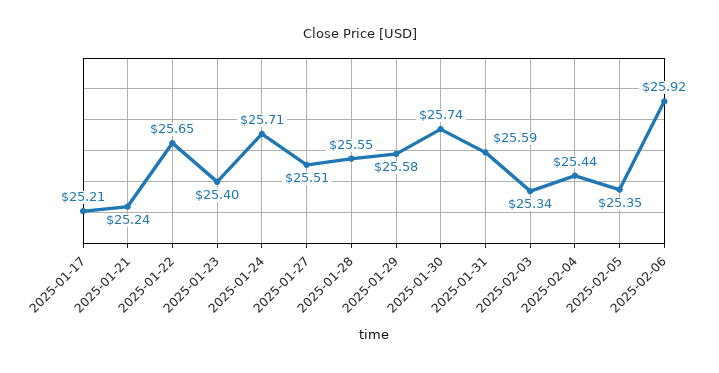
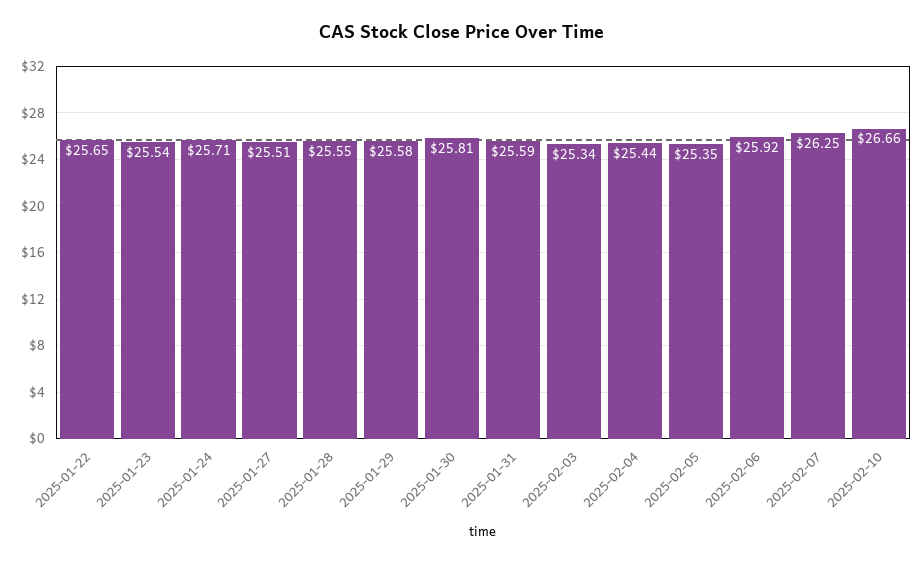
2025-01-17: 25.21 -> none
2025-01-21: 25.24 -> none
2025-01-23: 25.4 -> 25.54
2025-01-30: 25.74 -> 25.81
2025-02-07: none -> 26.25
2025-02-10: none -> 26.66

